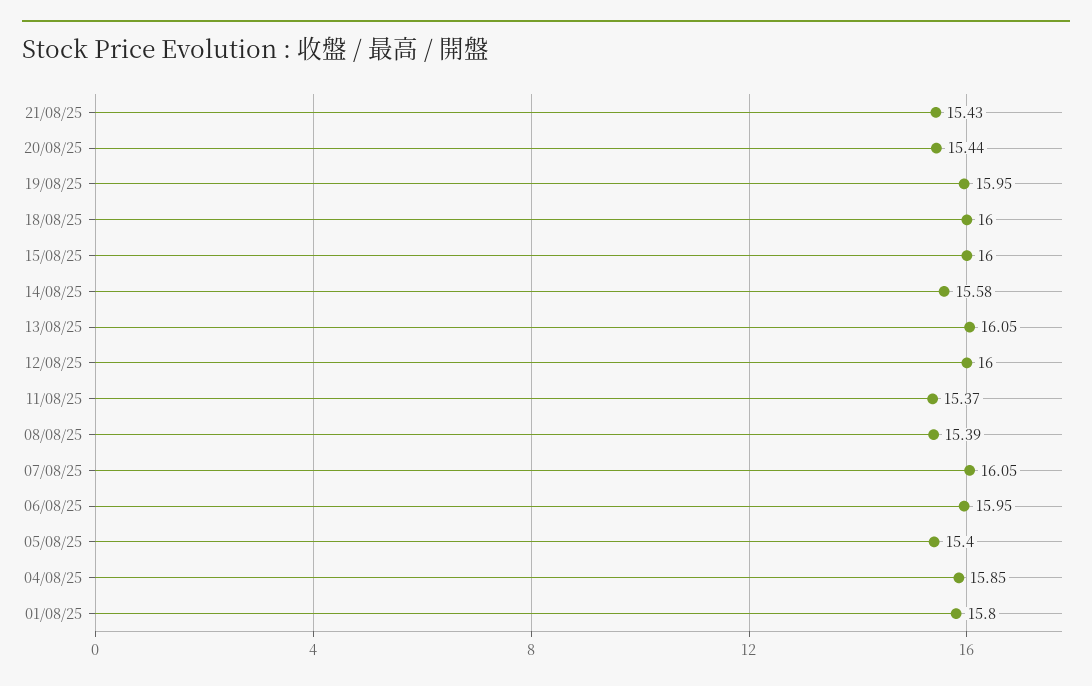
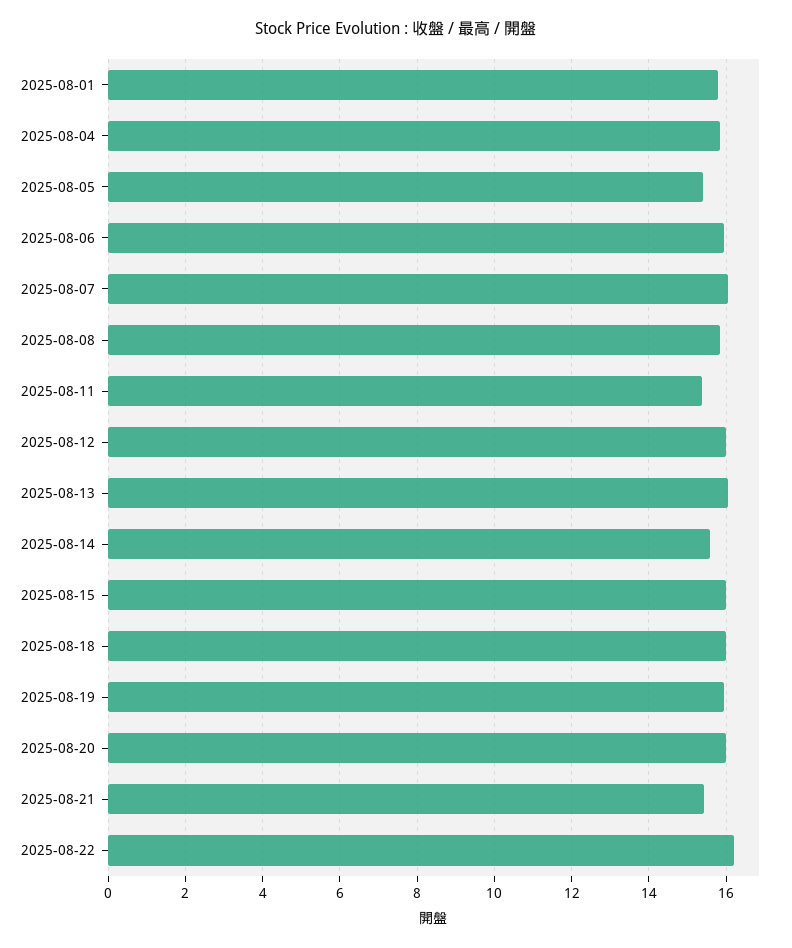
20/08/25: 15.44 -> 16
08/08/25: 15.39 -> 15.8
2025-08-22: none -> 16.2

